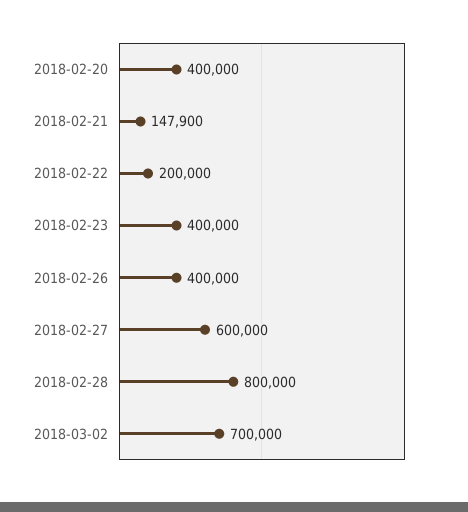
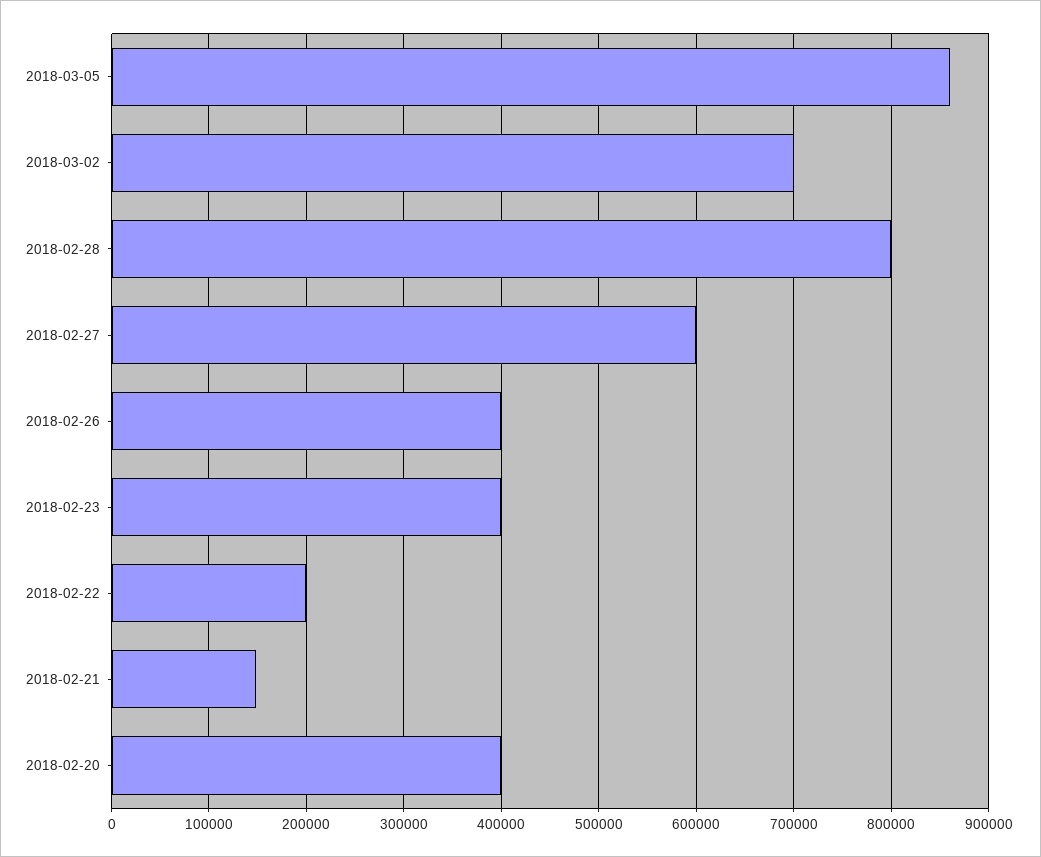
2018-03-05: none -> 860000

